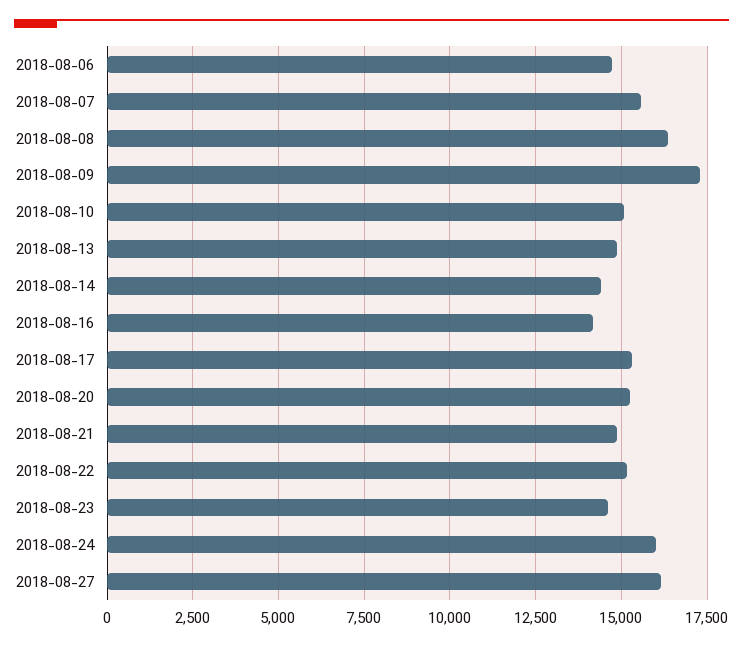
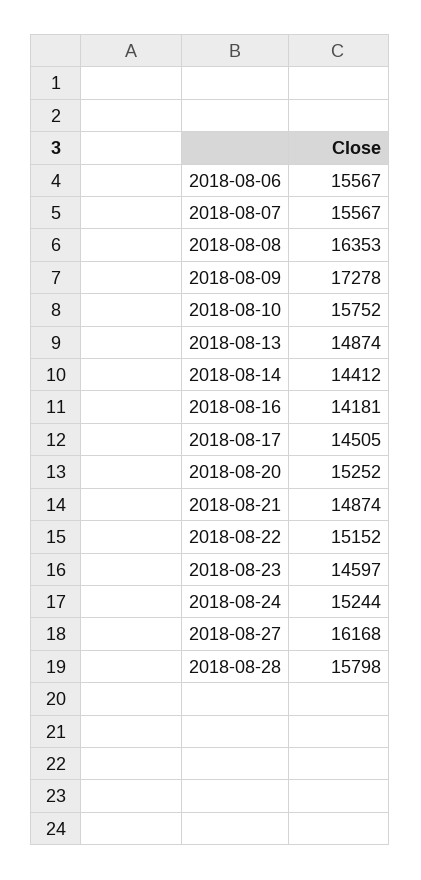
2018-08-06: 14750 -> 15567
2018-08-10: 15000 -> 15752
2018-08-17: 15250 -> 14505
2018-08-24: 16000 -> 15244
2018-08-28: none -> 15798

